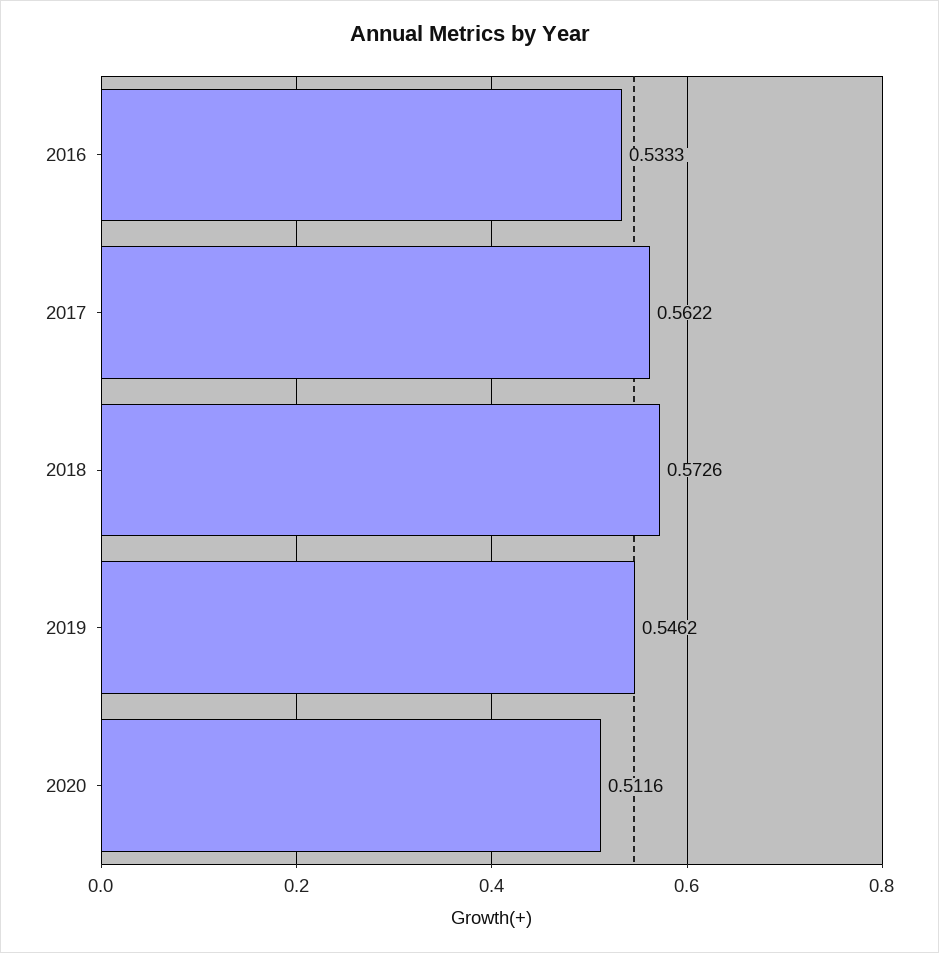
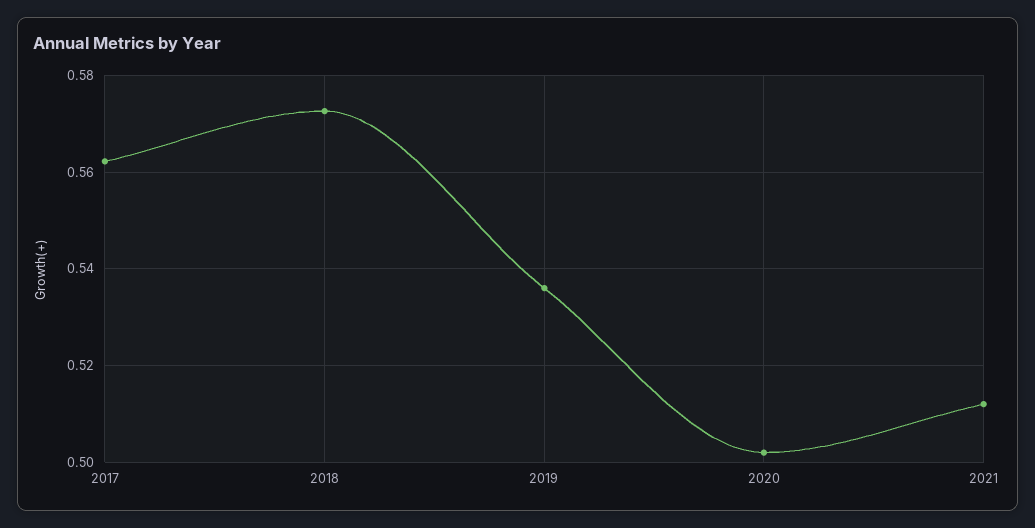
2016: 0.5333 -> none
2019: 0.5462 -> 0.536
2020: 0.5116 -> 0.502
2021: none -> 0.512

